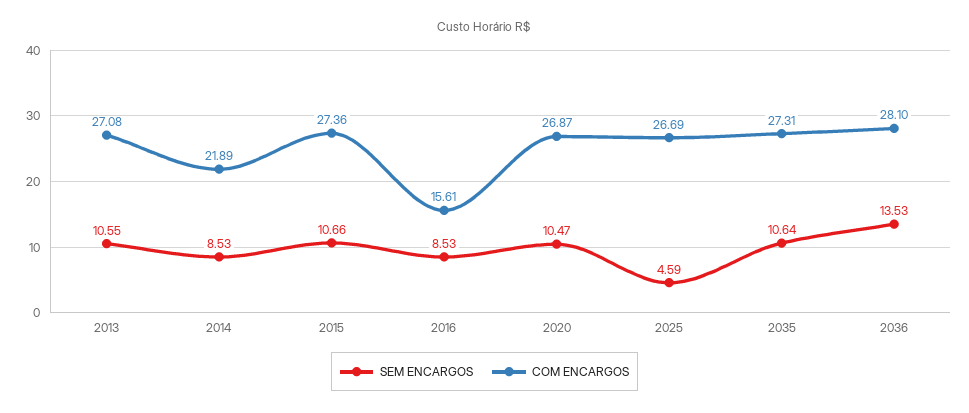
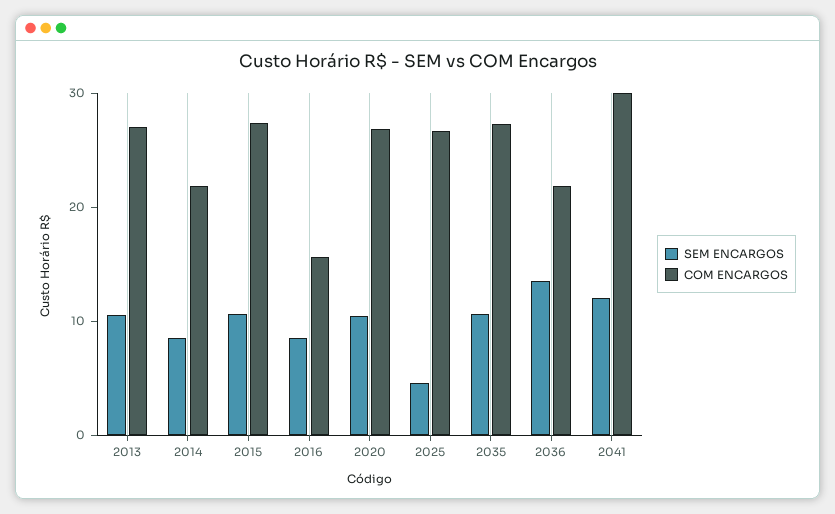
COM ENCARGOS, 2036: 28.1 -> 22
SEM ENCARGOS, 2041: none -> 12
COM ENCARGOS, 2041: none -> 30

